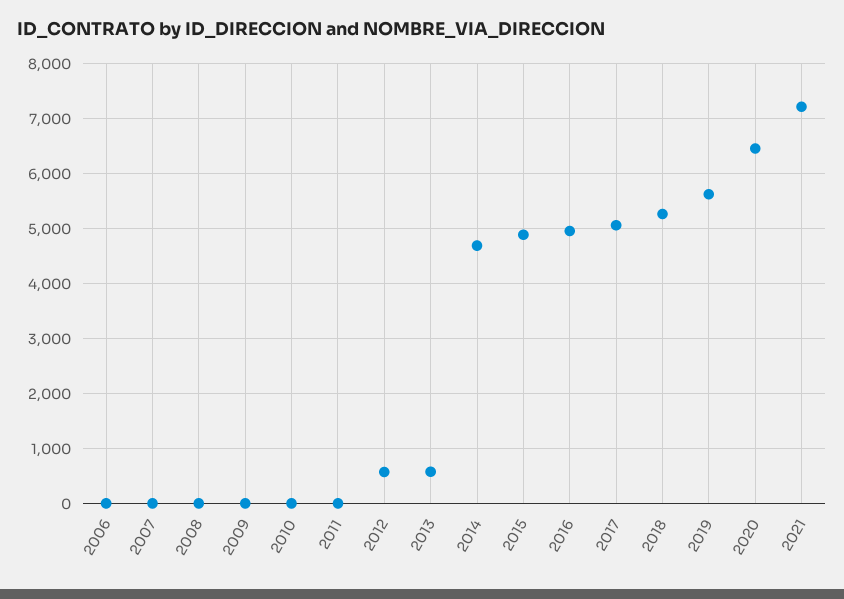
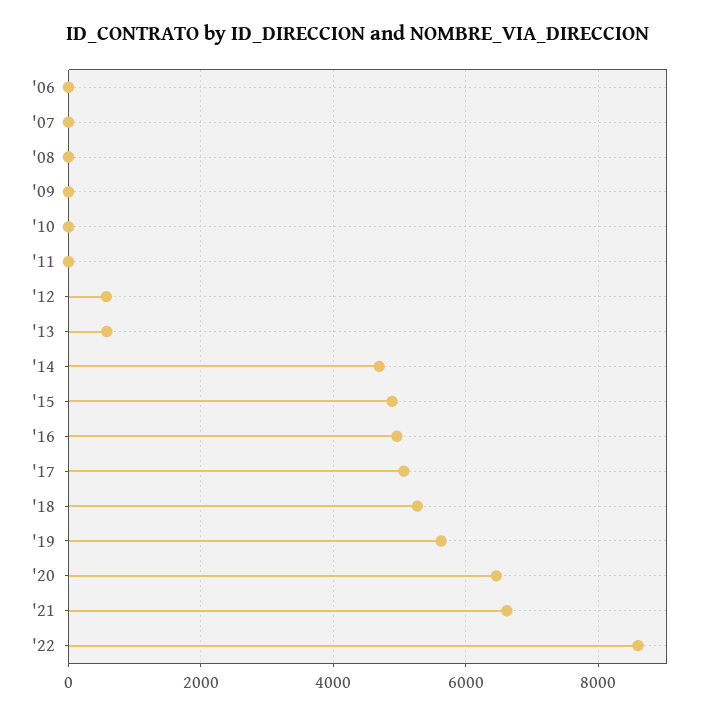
2021: 7200 -> 6600
'22: none -> 8600

